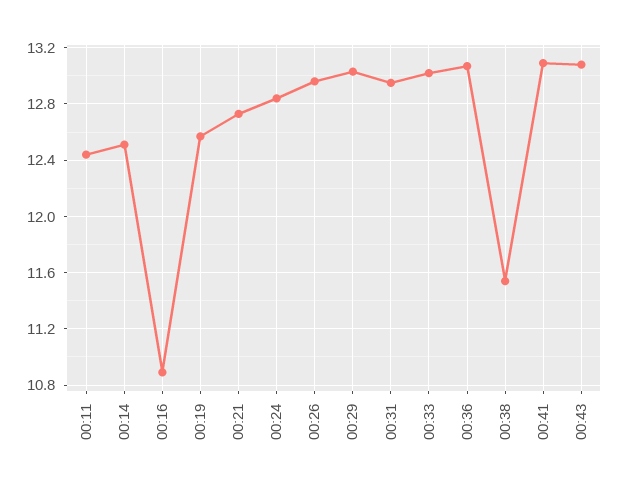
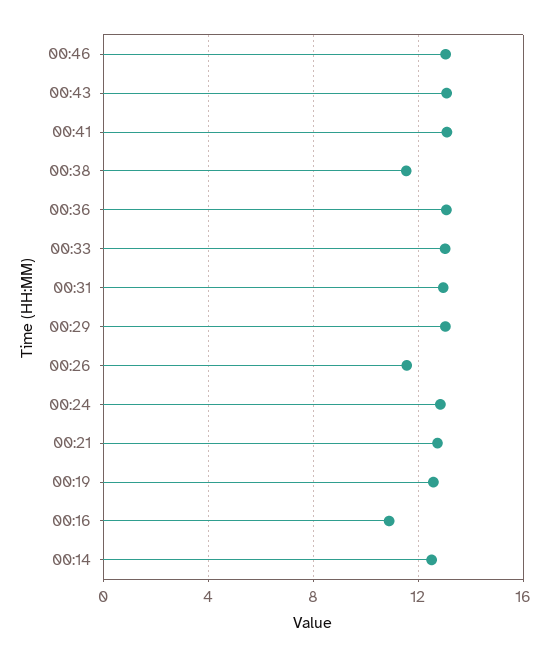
00:11: 12.45 -> none
00:26: 12.95 -> 11.5
00:46: none -> 13

